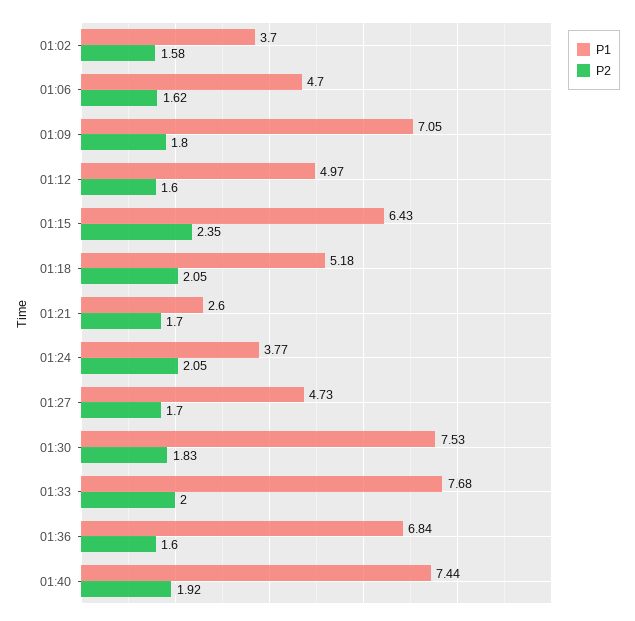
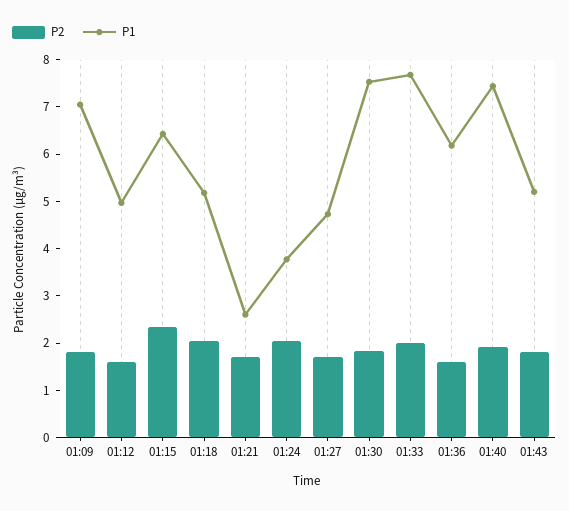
P1, 01:02: 3.7 -> none
P2, 01:02: 1.58 -> none
P1, 01:06: 4.7 -> none
P2, 01:06: 1.62 -> none
P1, 01:36: 6.84 -> 6.2
P2, 01:43: none -> 1.8
P1, 01:43: none -> 5.2

